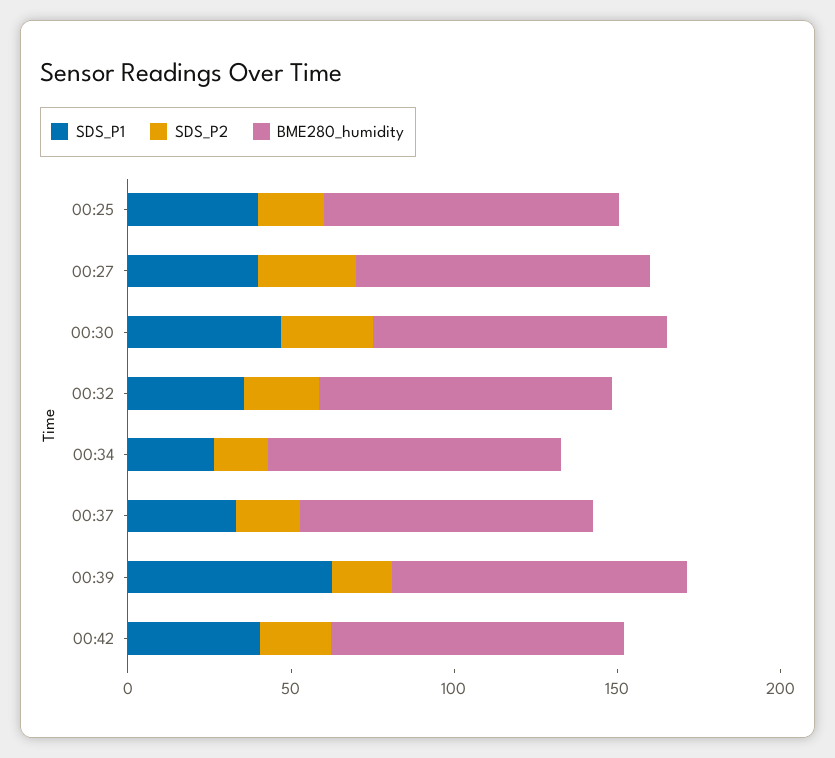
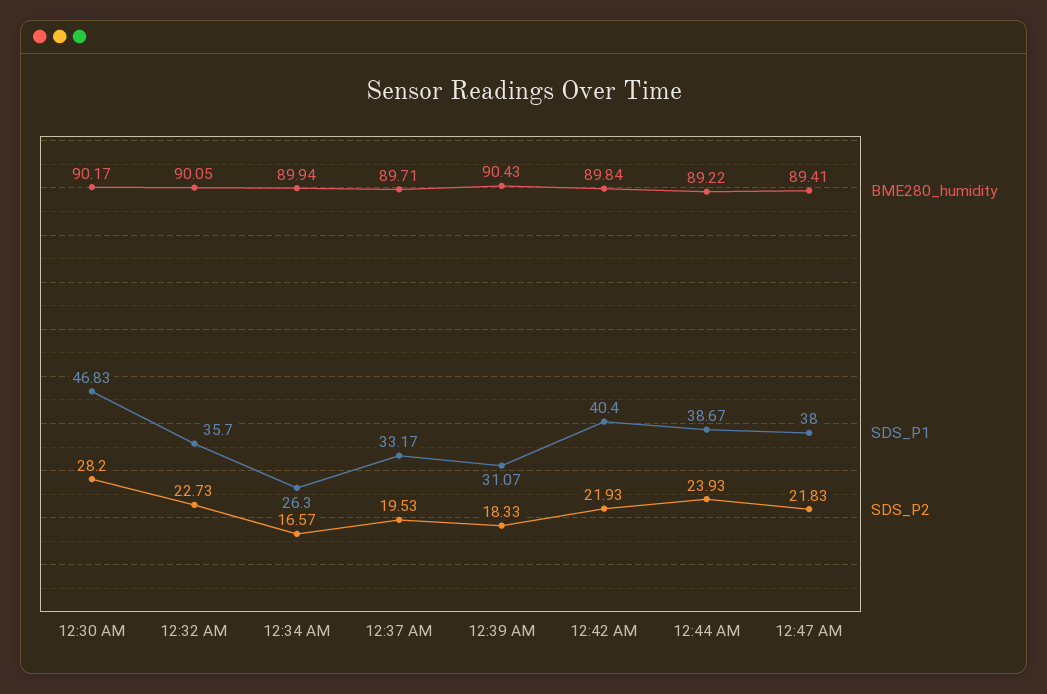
SDS_P1, 00:25: 40 -> none
SDS_P2, 00:25: 20 -> none
BME280_humidity, 00:25: 90 -> none
SDS_P1, 00:27: 40 -> none
SDS_P2, 00:27: 30 -> none
BME280_humidity, 00:27: 90 -> none
SDS_P1, 00:39: 60 -> 31.07
BME280_humidity, 12:44 AM: none -> 89.22
SDS_P1, 12:44 AM: none -> 38.67
SDS_P2, 12:44 AM: none -> 23.93
BME280_humidity, 12:47 AM: none -> 89.41
SDS_P1, 12:47 AM: none -> 38
SDS_P2, 12:47 AM: none -> 21.83

